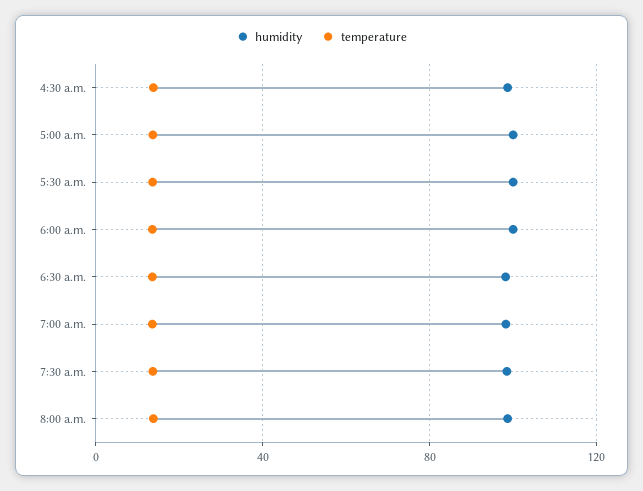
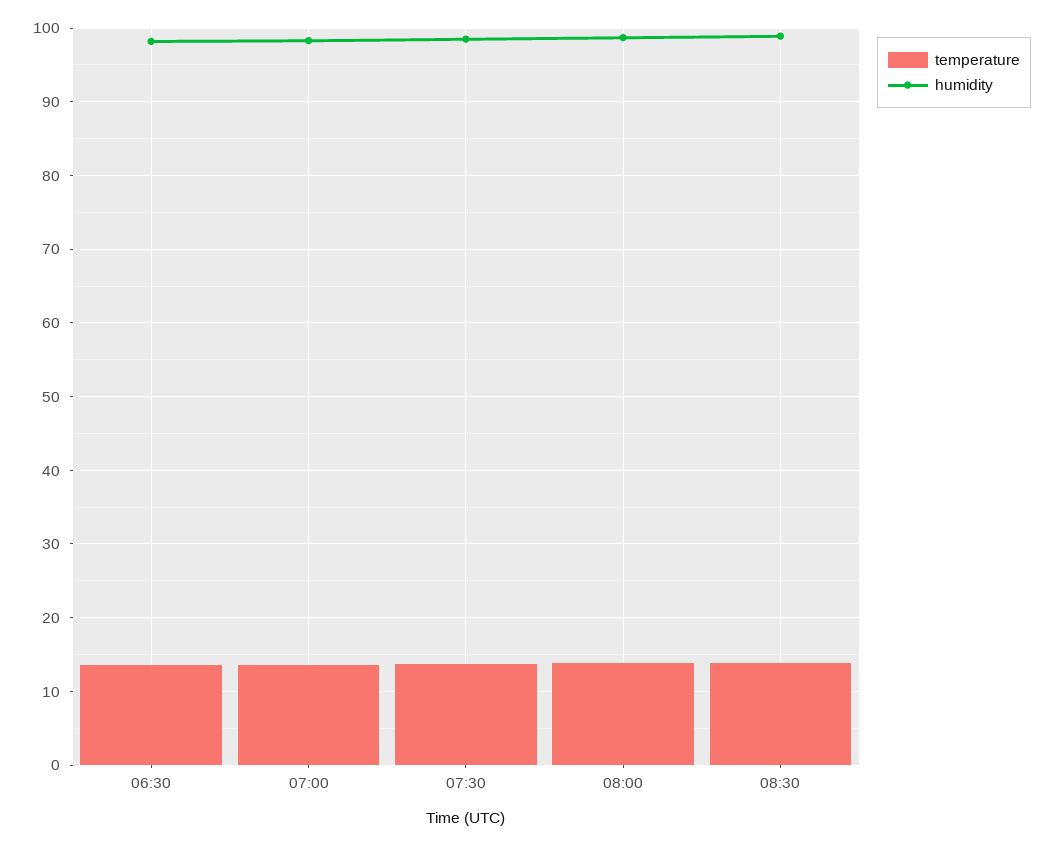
humidity, 4:30 a.m.: 100 -> none
temperature, 4:30 a.m.: 15 -> none
humidity, 5:00 a.m.: 100 -> none
temperature, 5:00 a.m.: 15 -> none
humidity, 5:30 a.m.: 100 -> none
temperature, 5:30 a.m.: 15 -> none
humidity, 6:00 a.m.: 100 -> none
temperature, 6:00 a.m.: 15 -> none
temperature, 08:30: none -> 14
humidity, 08:30: none -> 99

